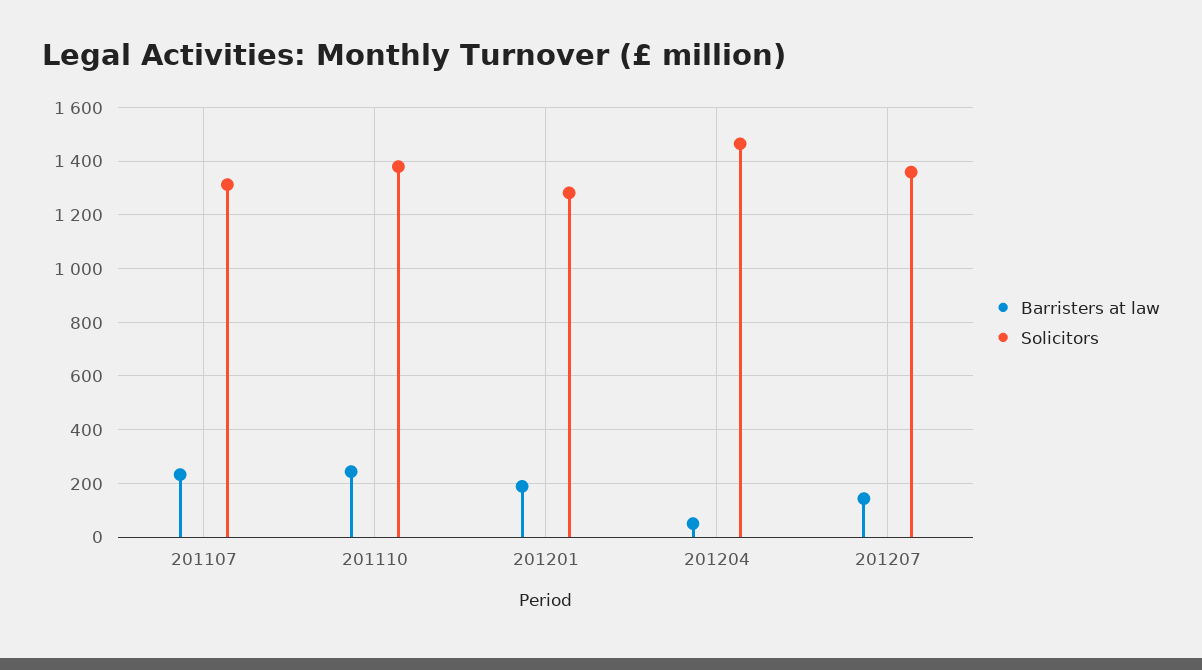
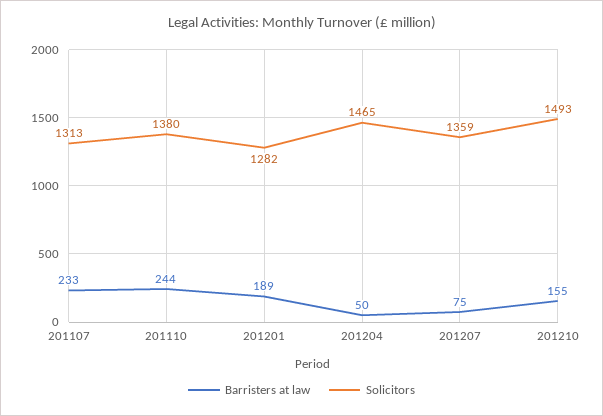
Barristers at law, 201207: 150 -> 75
Barristers at law, 201210: none -> 155
Solicitors, 201210: none -> 1493

